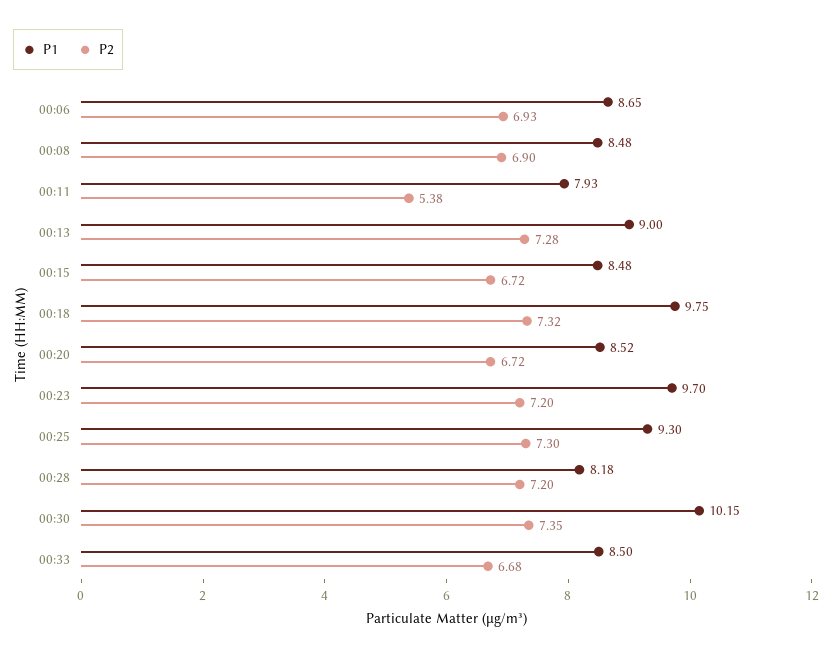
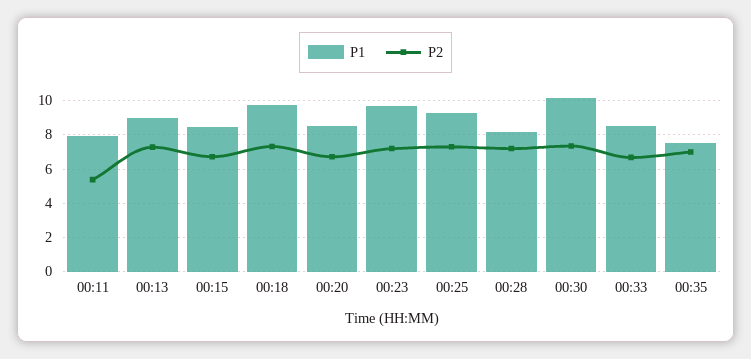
P1, 00:06: 8.65 -> none
P2, 00:06: 6.93 -> none
P1, 00:08: 8.48 -> none
P2, 00:08: 6.9 -> none
P1, 00:35: none -> 7.5
P2, 00:35: none -> 7

